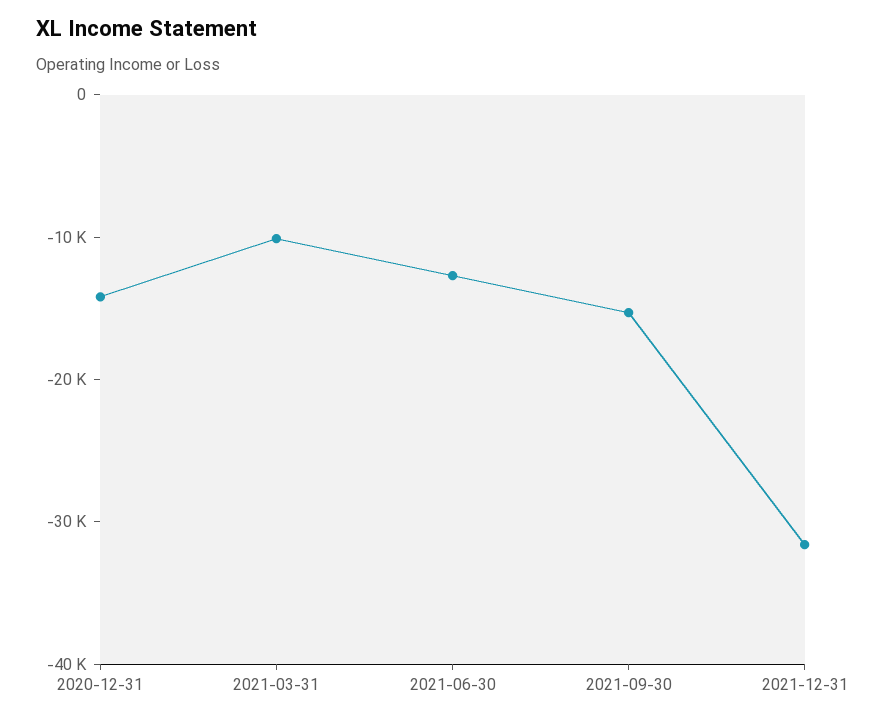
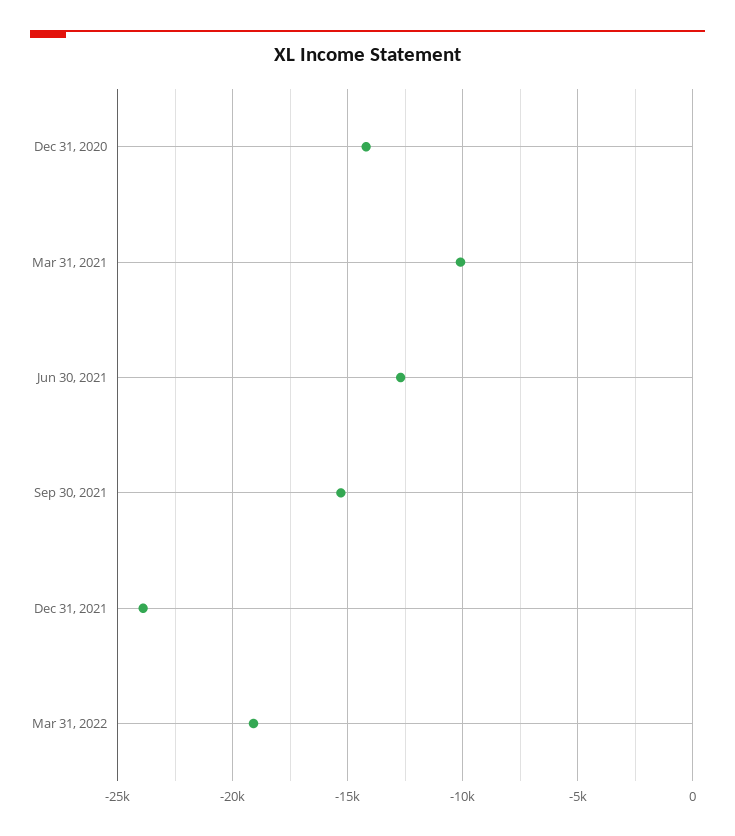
2021-12-31: -32000 -> -24000
Mar 31, 2022: none -> -19000

